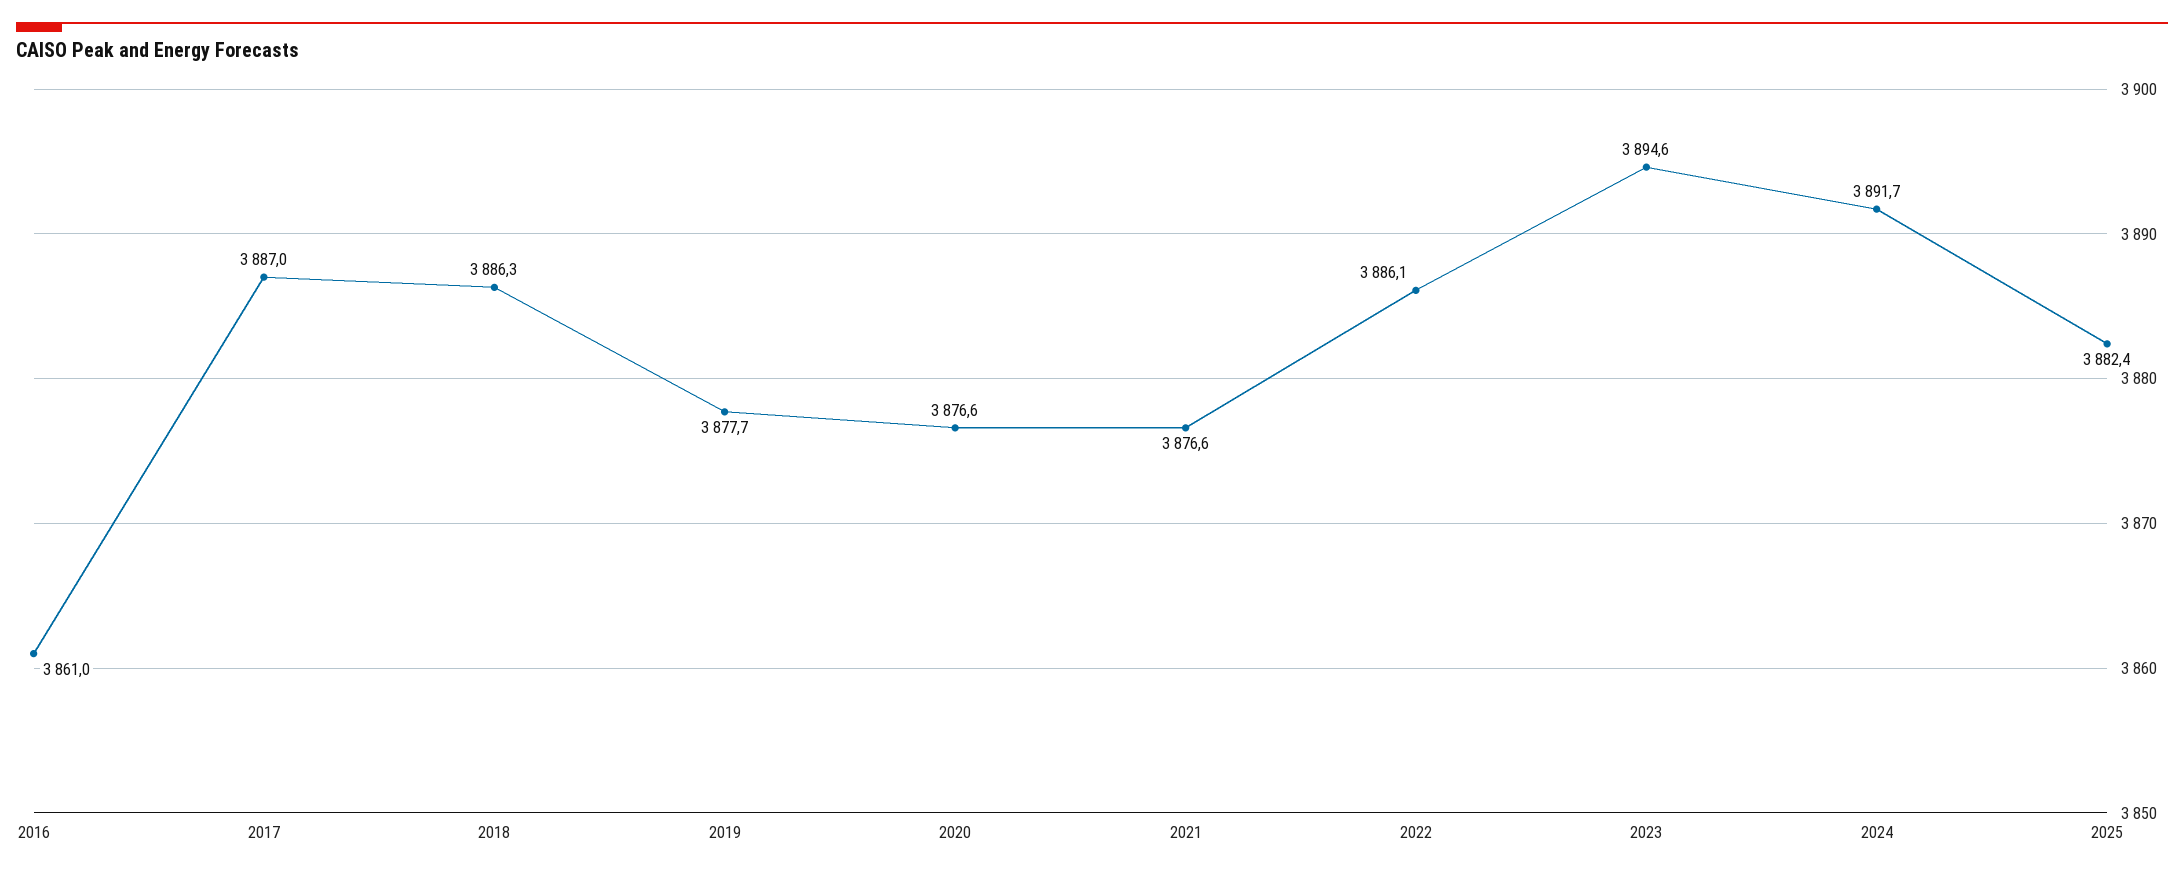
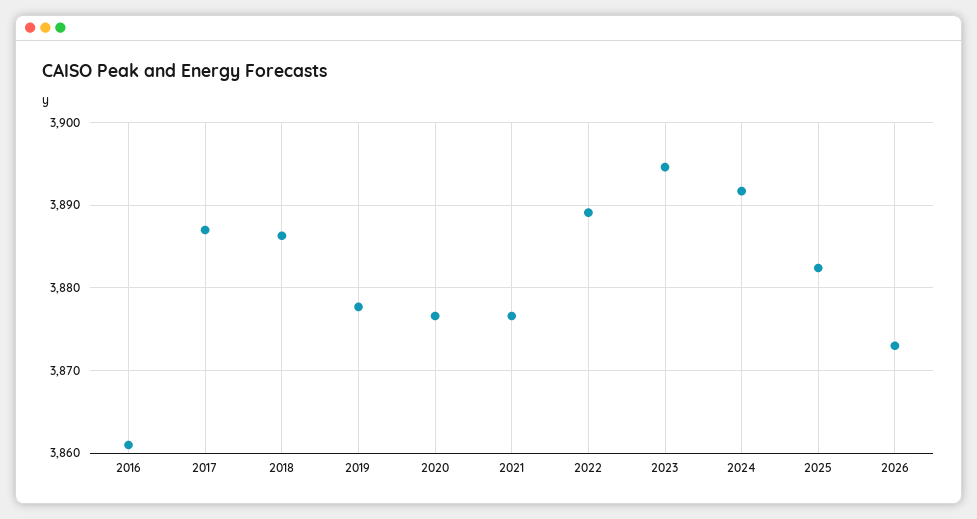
2022: 3886.1 -> 3889
2026: none -> 3873

